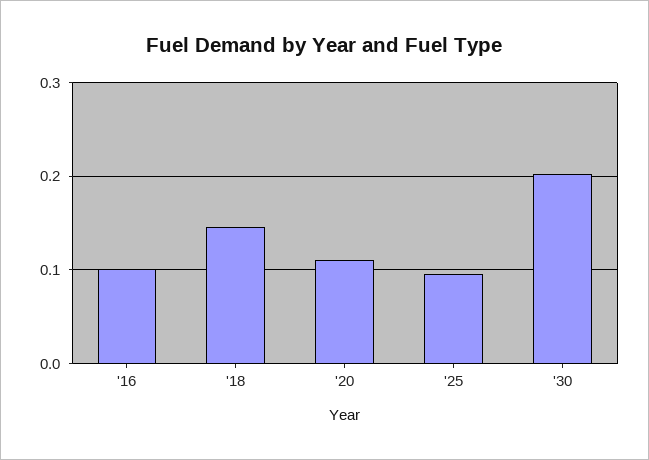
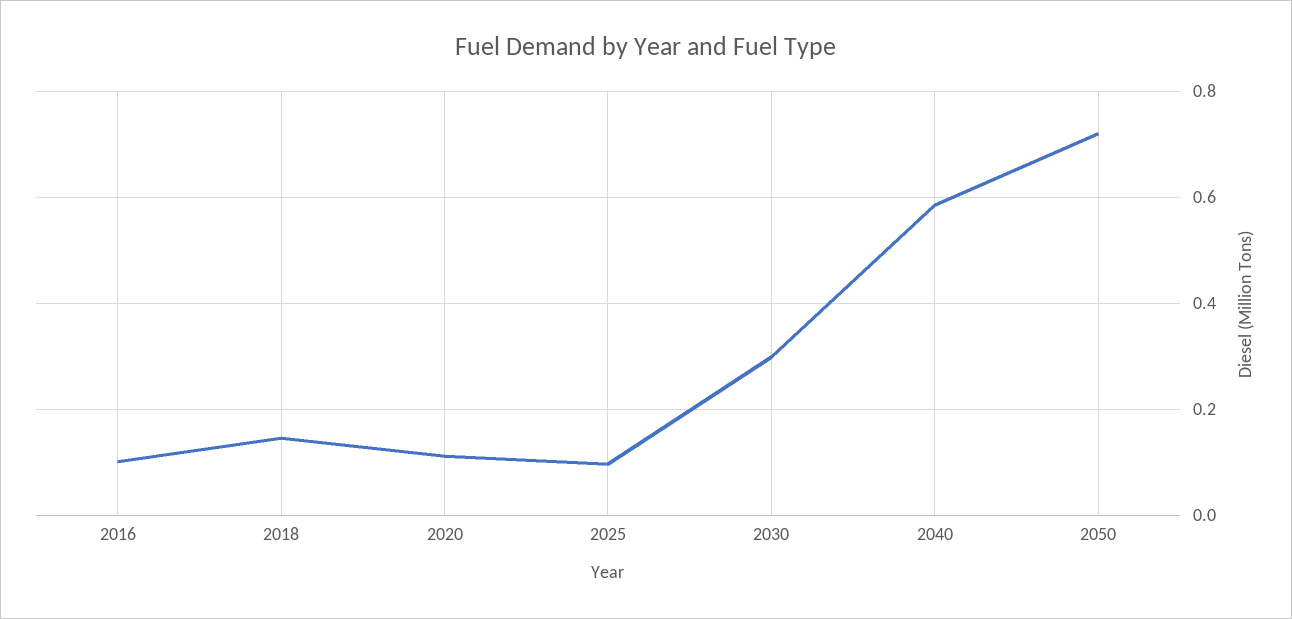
'30: 0.2 -> 0.3
2040: none -> 0.58
2050: none -> 0.72

